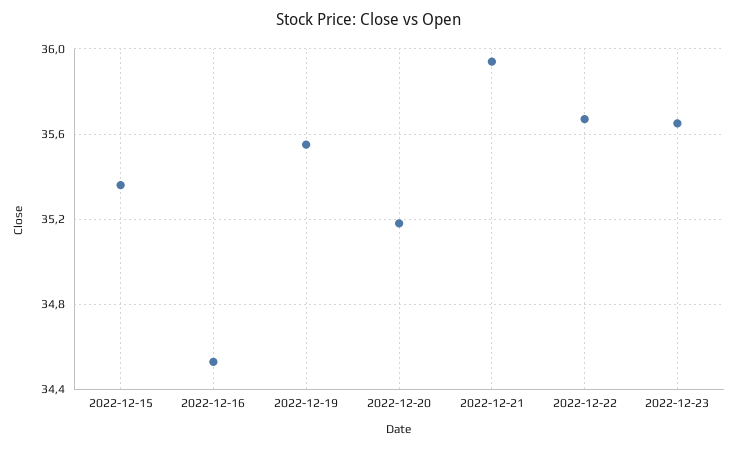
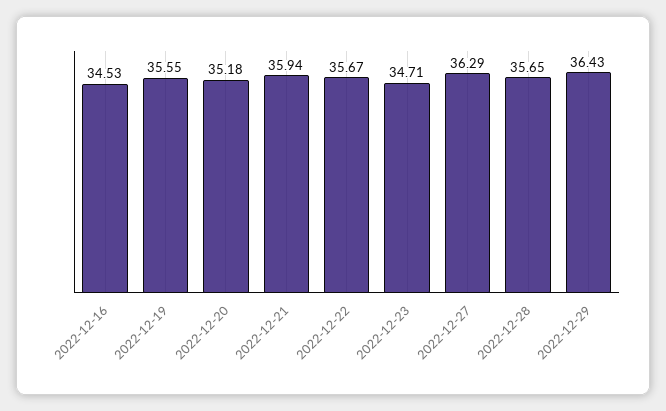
2022-12-15: 35.35 -> none
2022-12-23: 35.65 -> 34.71
2022-12-27: none -> 36.29
2022-12-28: none -> 35.65
2022-12-29: none -> 36.43

